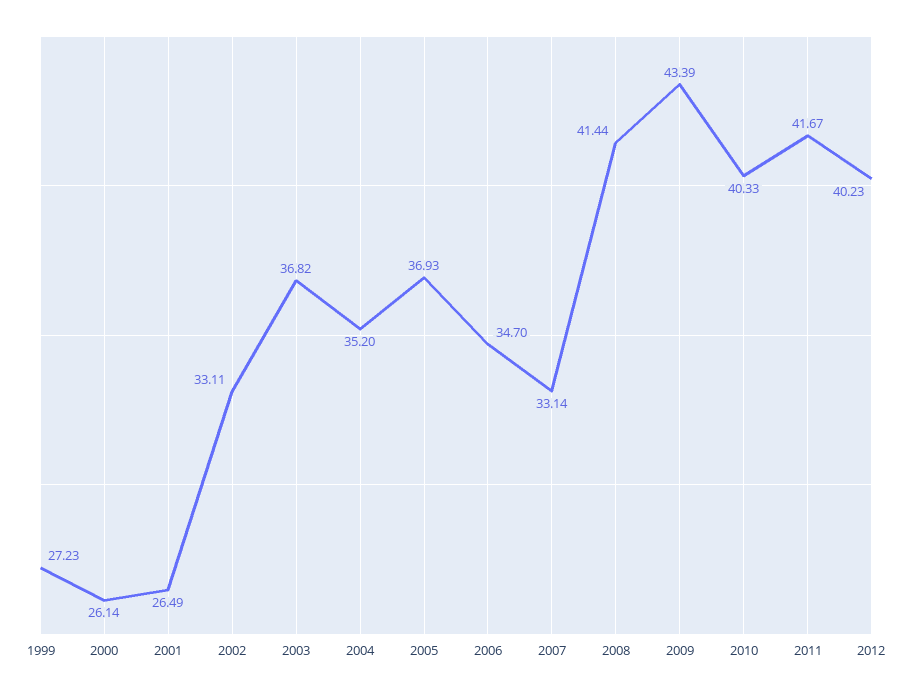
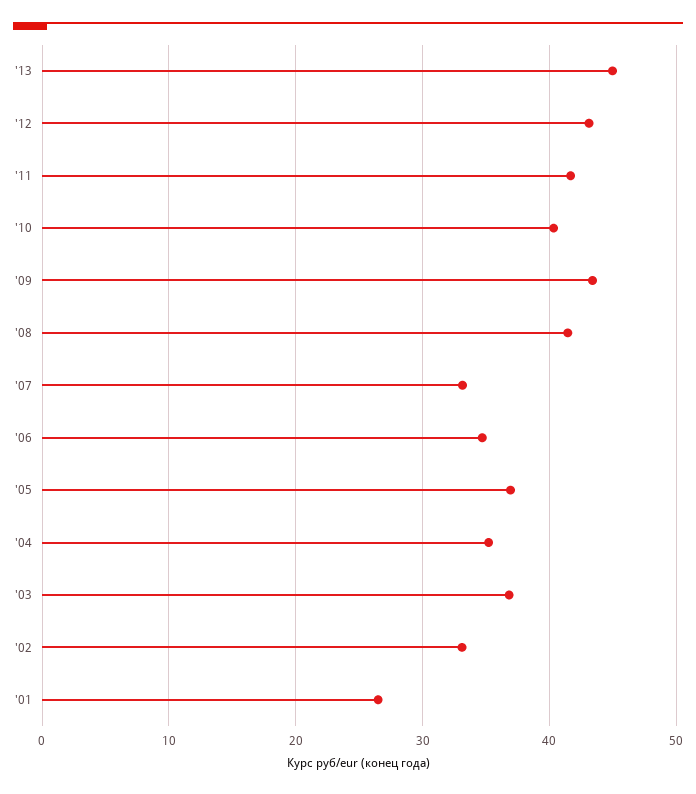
1999: 27.23 -> none
2000: 26.14 -> none
2012: 40.23 -> 43
'13: none -> 45

